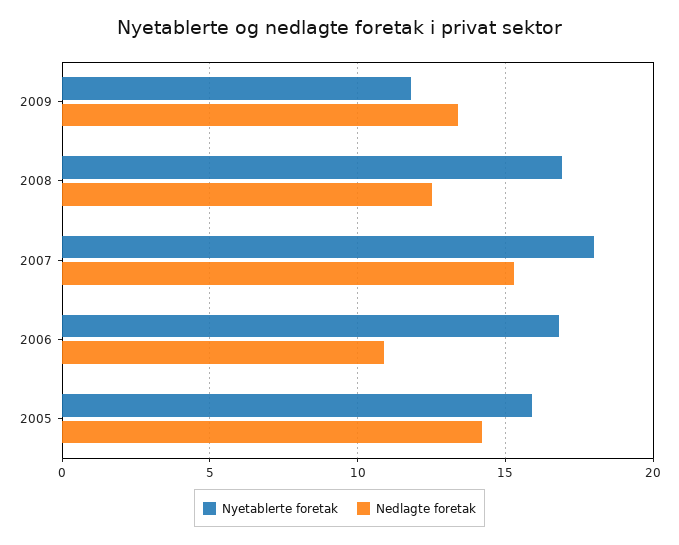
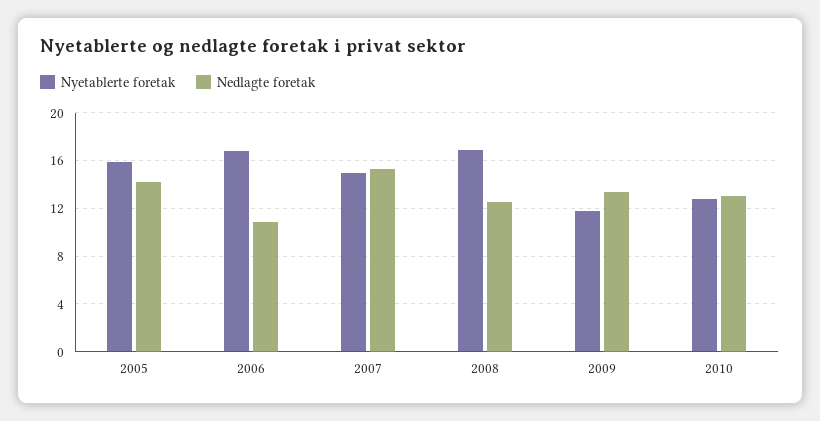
Nyetablerte foretak, 2007: 18 -> 15
Nyetablerte foretak, 2010: none -> 13
Nedlagte foretak, 2010: none -> 13

